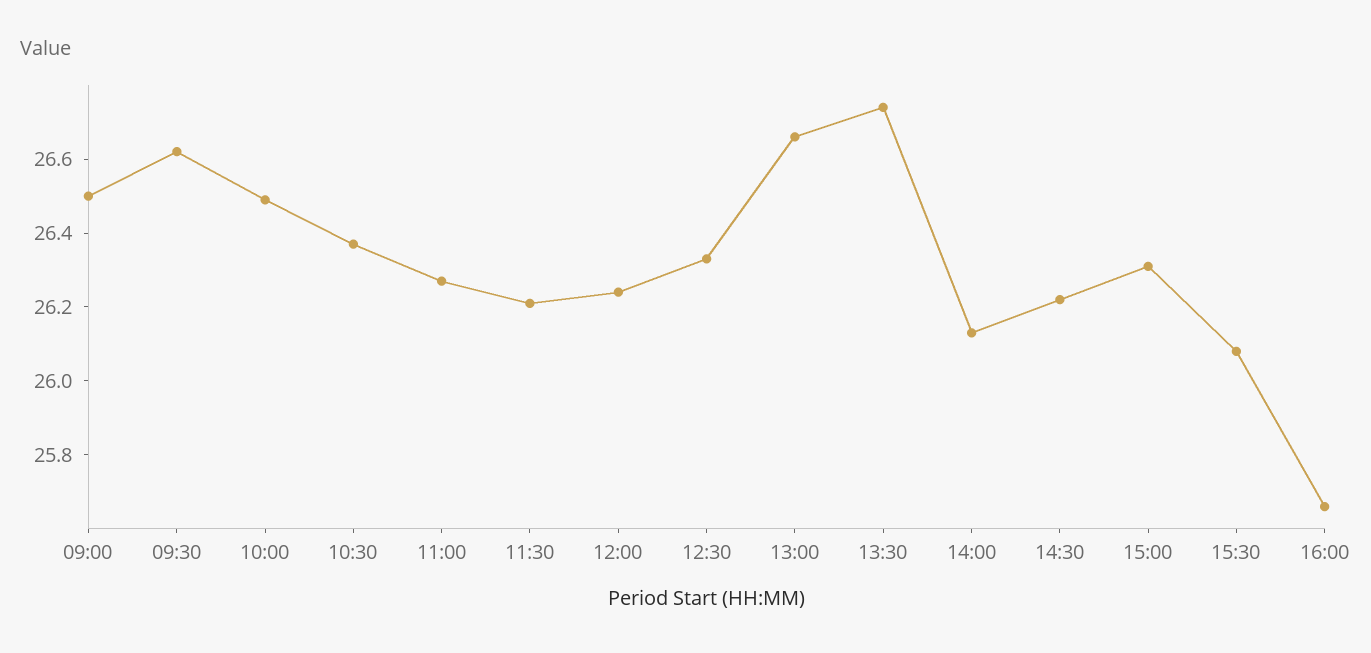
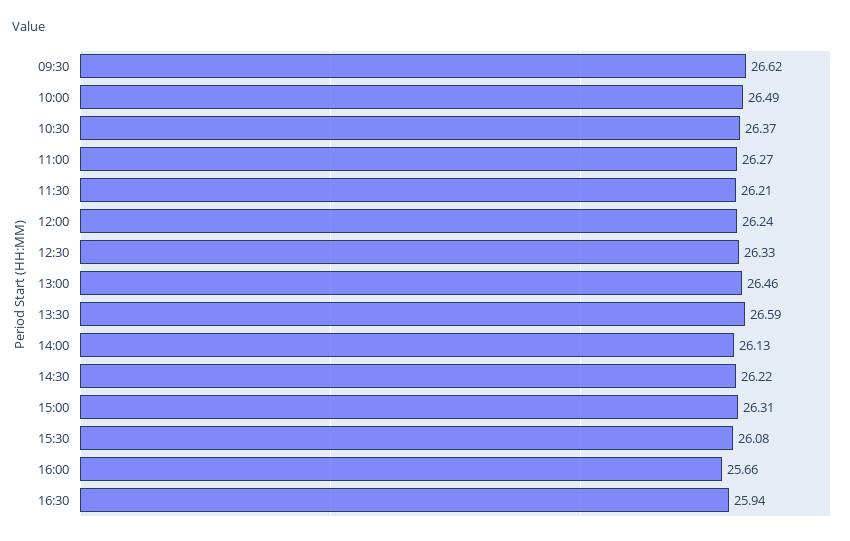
09:00: 26.5 -> none
13:00: 26.65 -> 26.46
13:30: 26.75 -> 26.59
16:30: none -> 25.94

